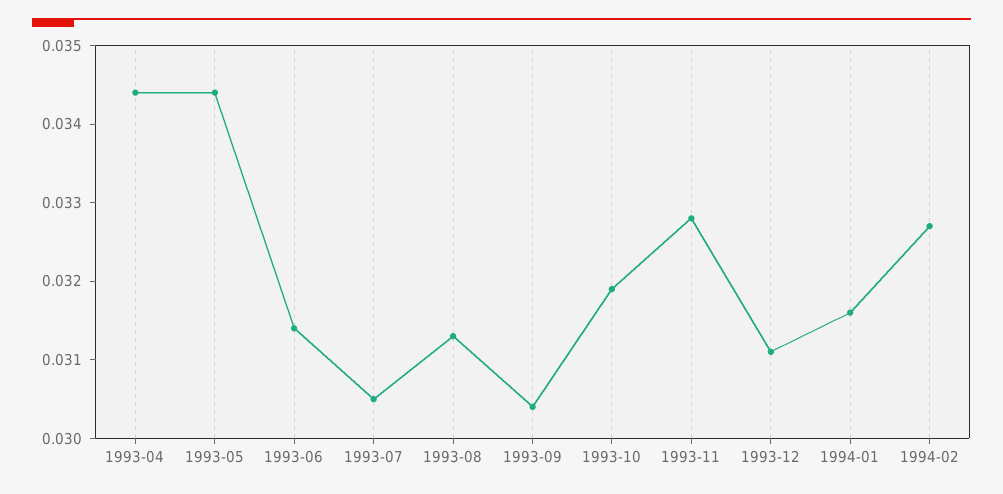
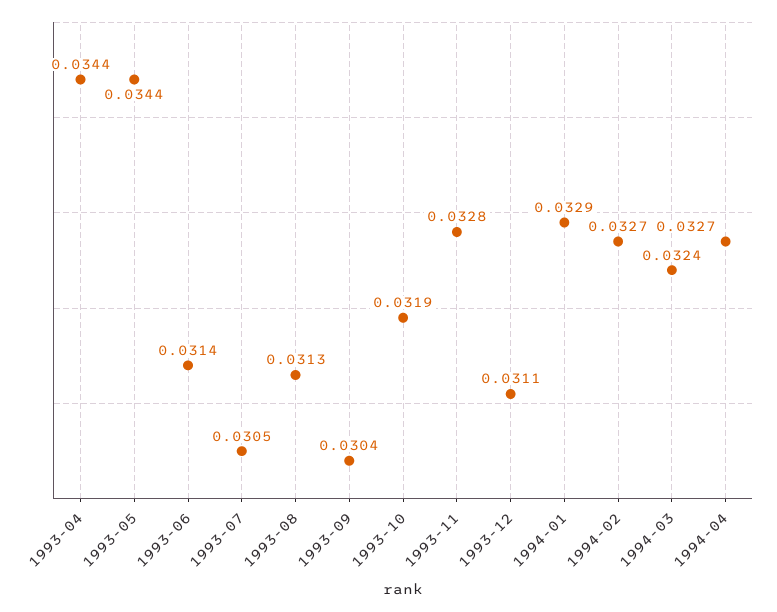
1994-01: 0.0315 -> 0.0329
1994-03: none -> 0.0324
1994-04: none -> 0.0327

